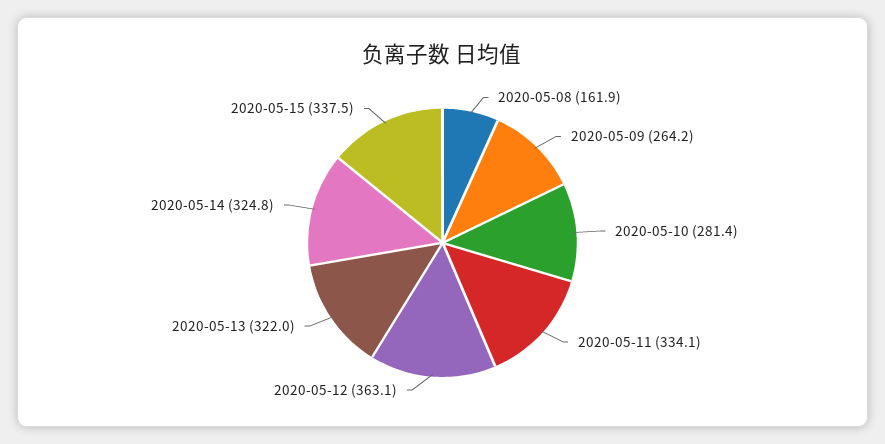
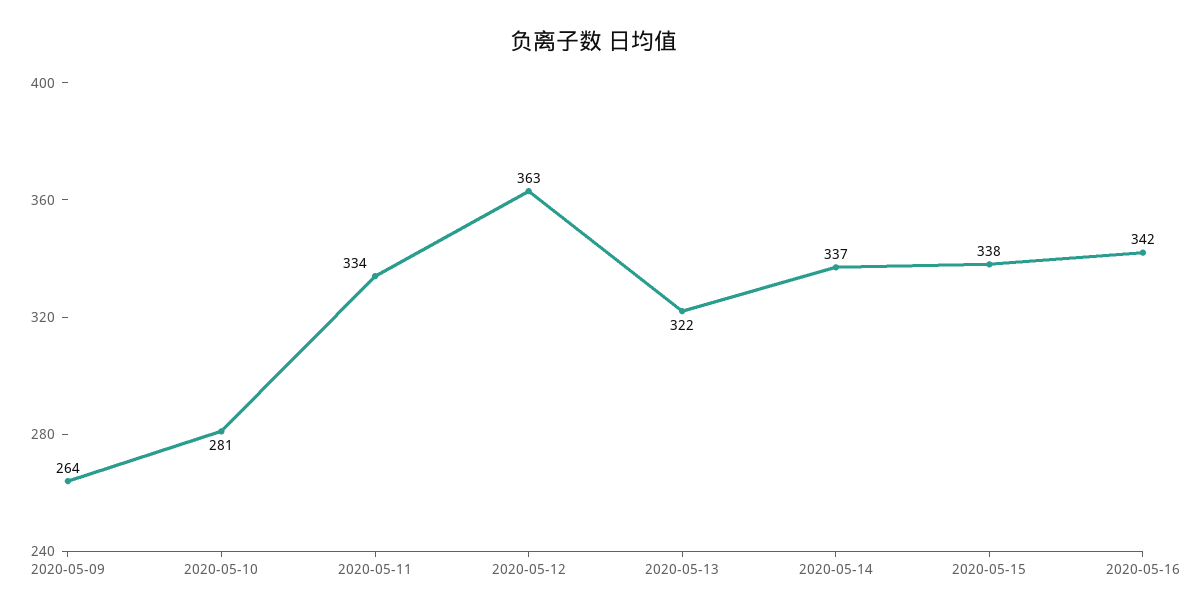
2020-05-08: 161.9 -> none
2020-05-14: 324.8 -> 337
2020-05-16: none -> 342

